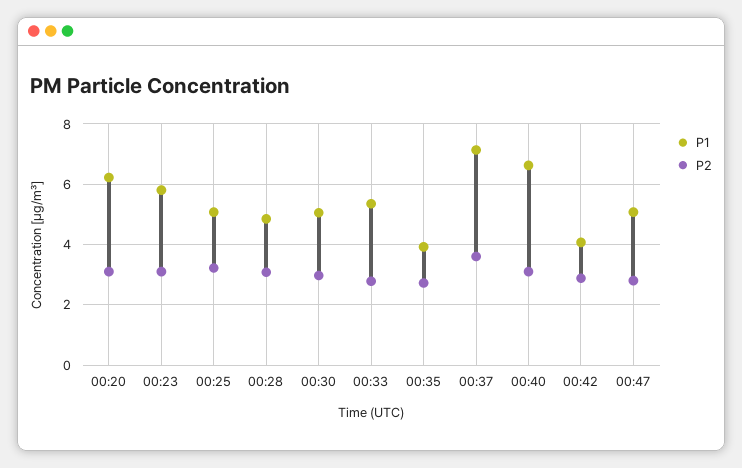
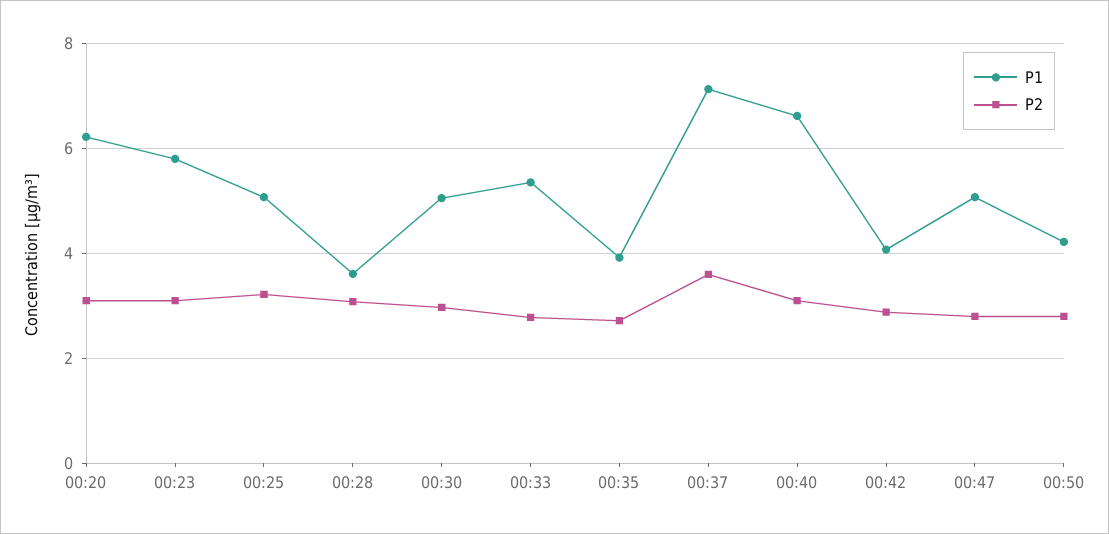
P1, 00:28: 4.8 -> 3.6
P1, 00:50: none -> 4.2
P2, 00:50: none -> 2.8

